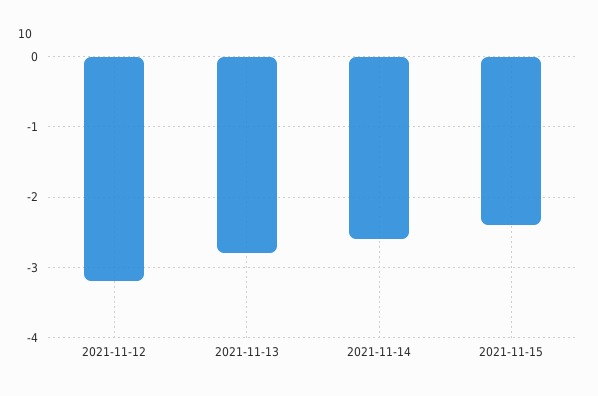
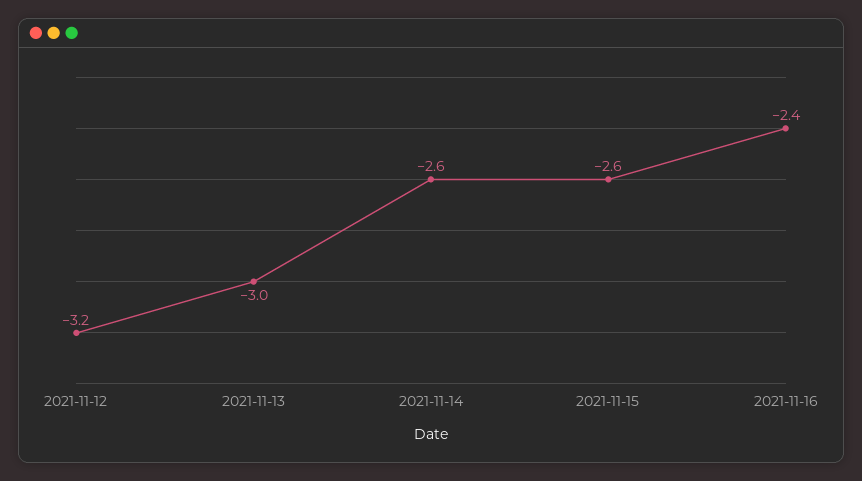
2021-11-13: -2.8 -> -3
2021-11-15: -2.4 -> -2.6
2021-11-16: none -> -2.4

